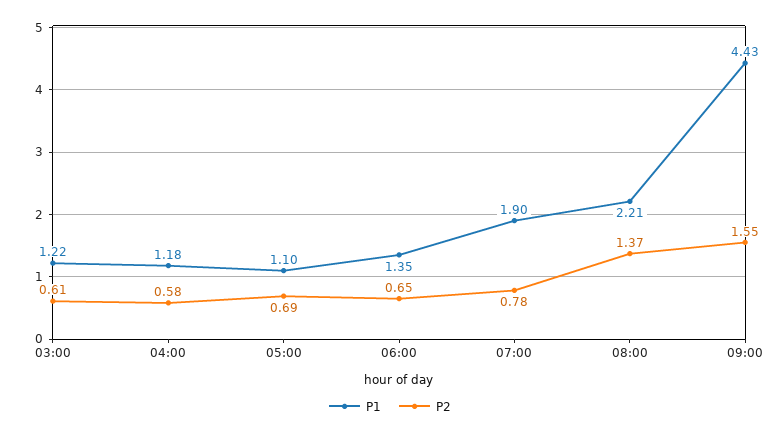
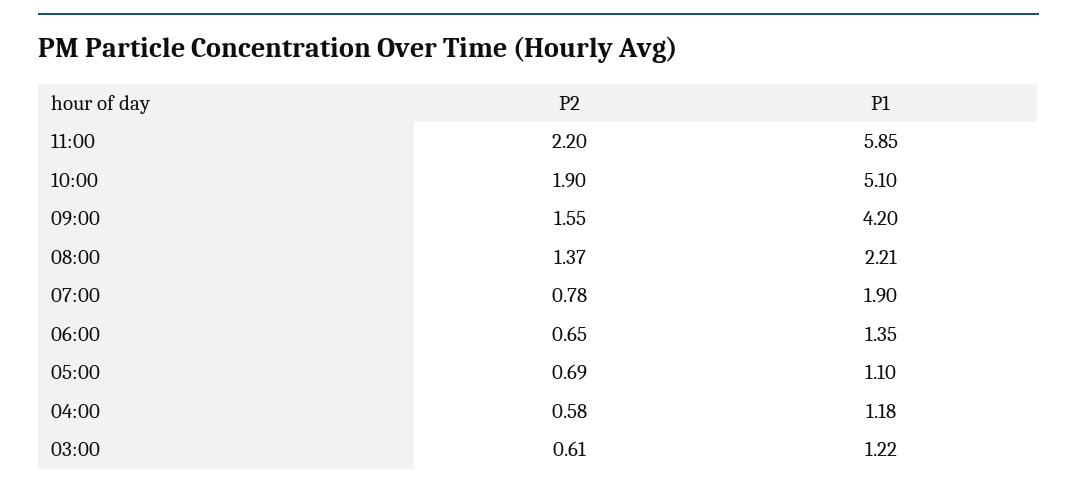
P1, 09:00: 4.43 -> 4.2
P2, 11:00: none -> 2.2
P1, 11:00: none -> 5.85
P2, 10:00: none -> 1.9
P1, 10:00: none -> 5.1

